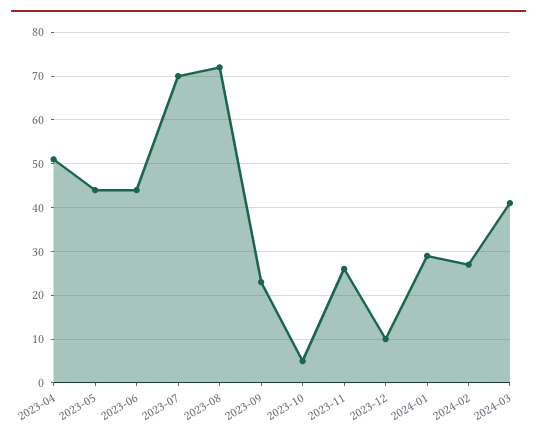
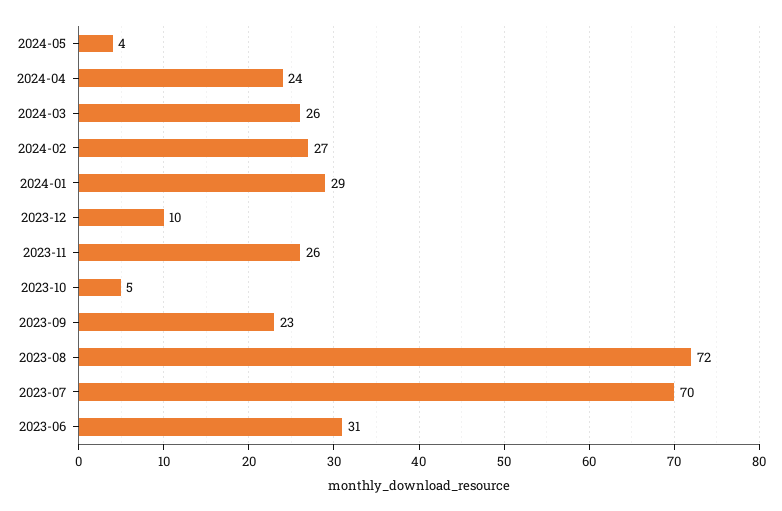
2023-04: 50 -> none
2023-05: 45 -> none
2023-06: 45 -> 31
2024-03: 40 -> 26
2024-05: none -> 4
2024-04: none -> 24

